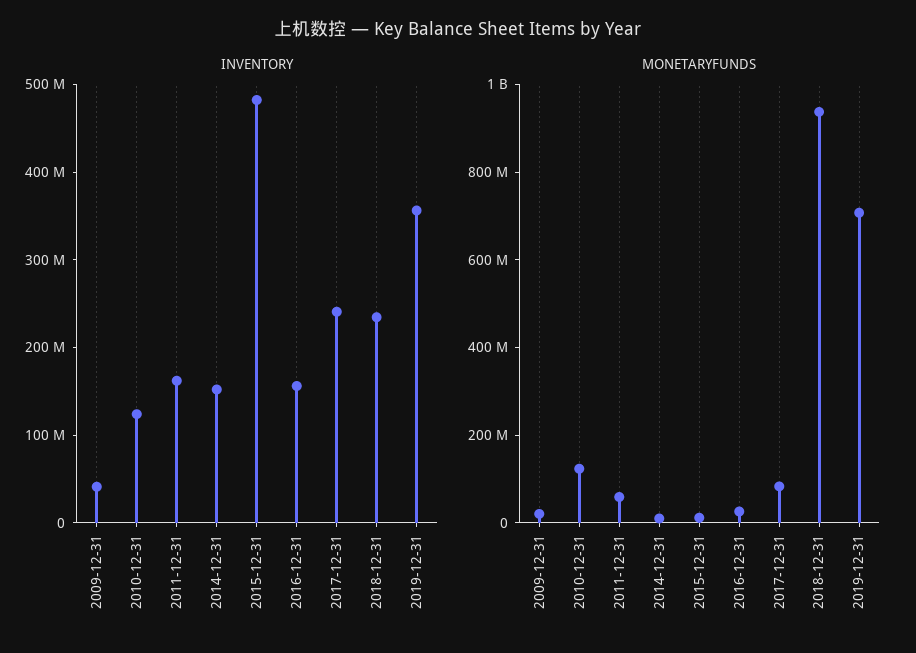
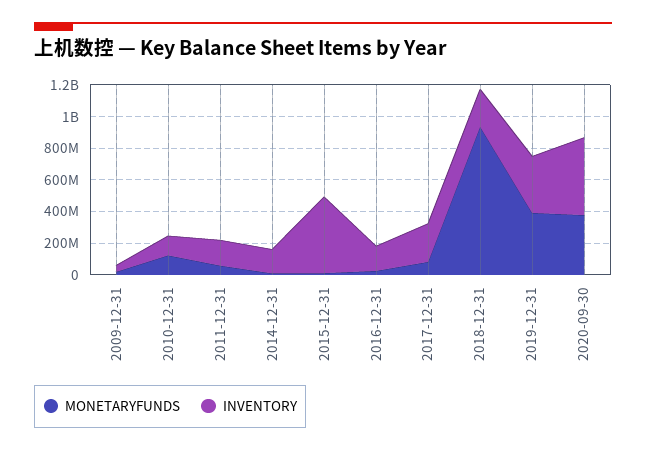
MONETARYFUNDS, 2019-12-31: 700000000 -> 400000000
MONETARYFUNDS, 2020-09-30: none -> 400000000
INVENTORY, 2020-09-30: none -> 500000000

